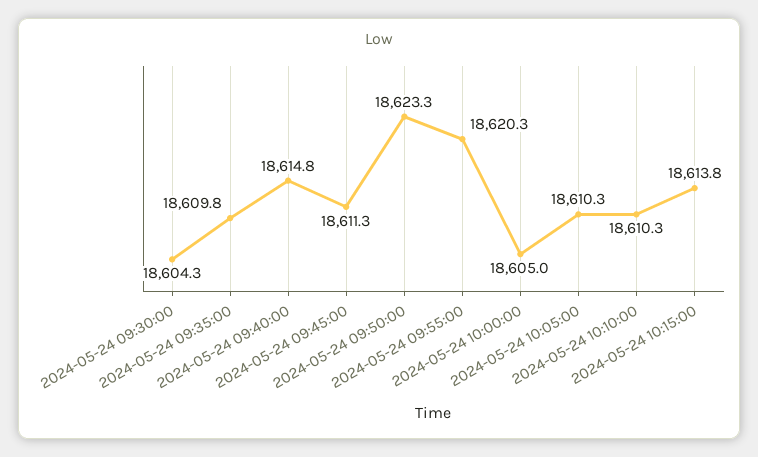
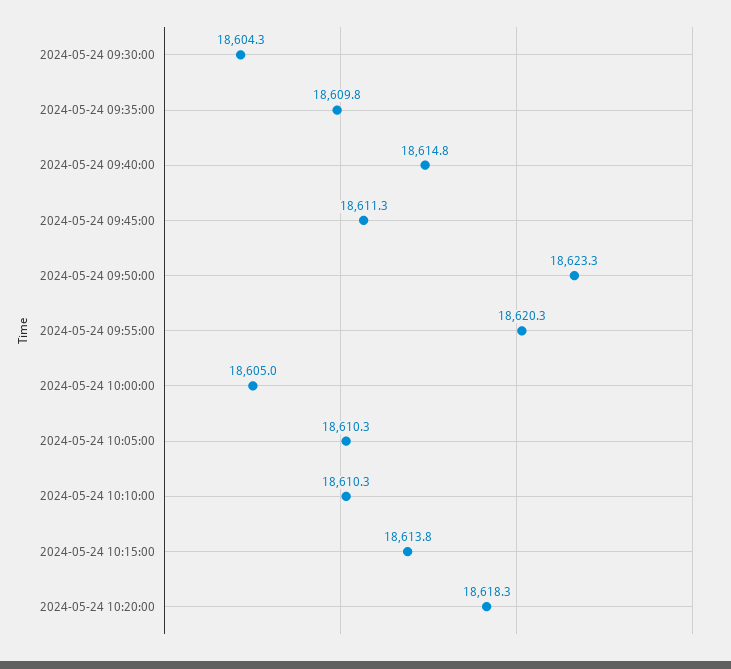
2024-05-24 10:20:00: none -> 18618.3

